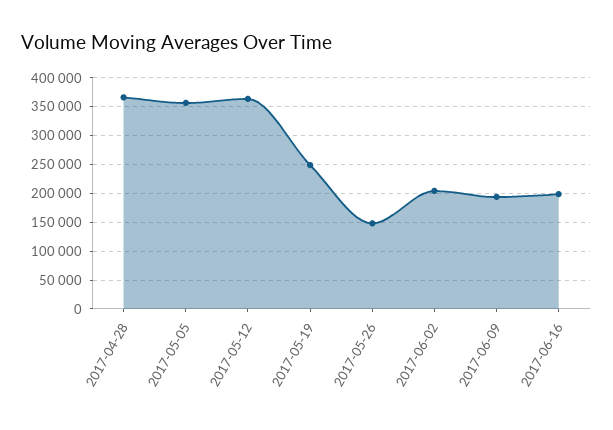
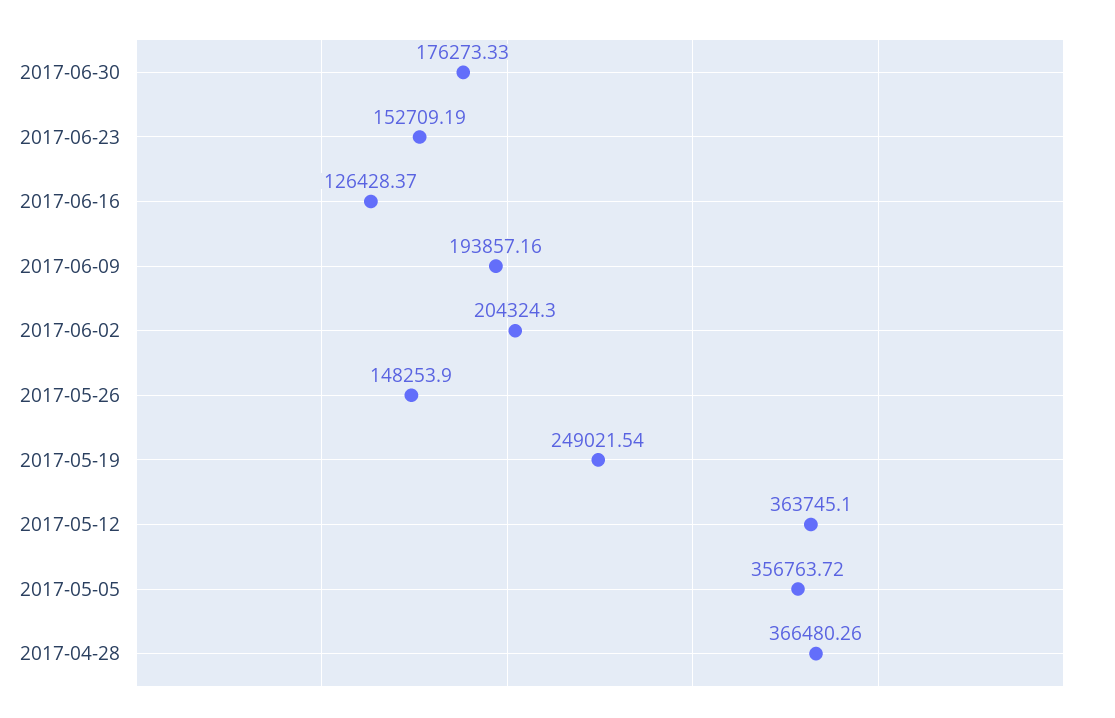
2017-06-16: 200000 -> 126428.37
2017-06-30: none -> 176273.33
2017-06-23: none -> 152709.19

